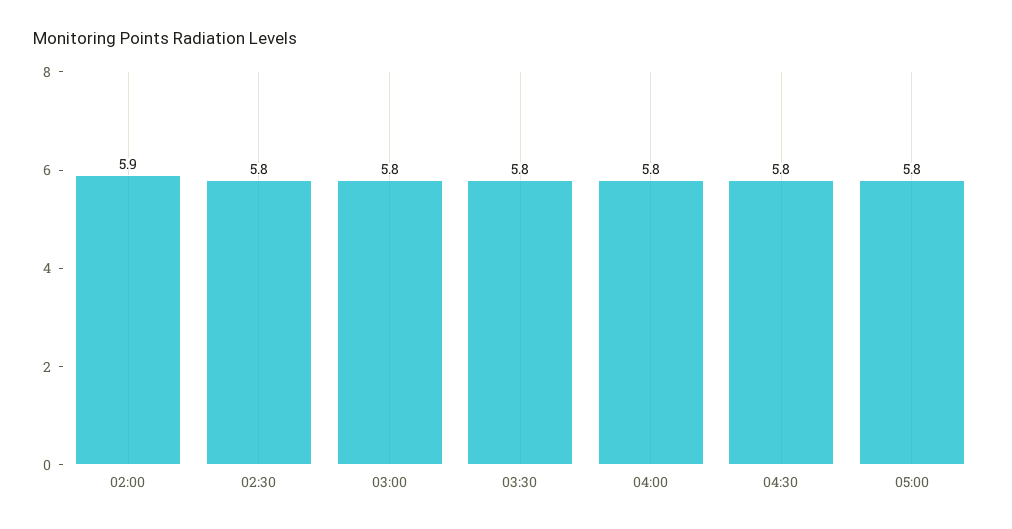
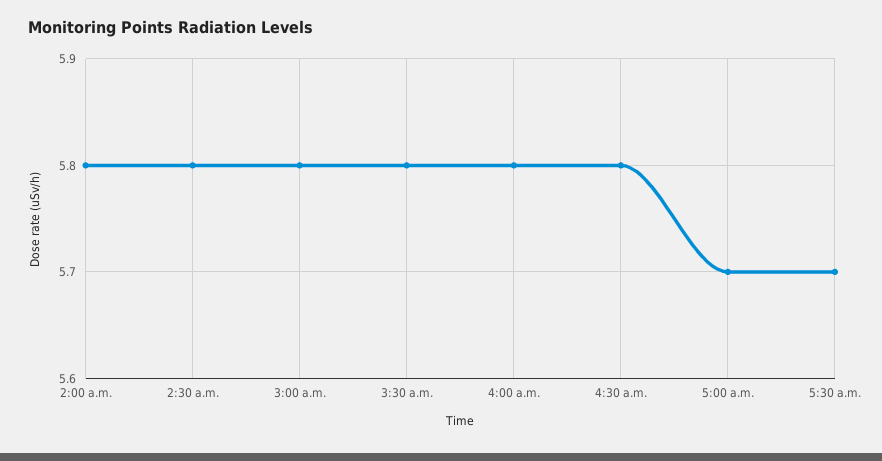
02:00: 5.9 -> 5.8
05:00: 5.8 -> 5.7
5:30 a.m.: none -> 5.7

